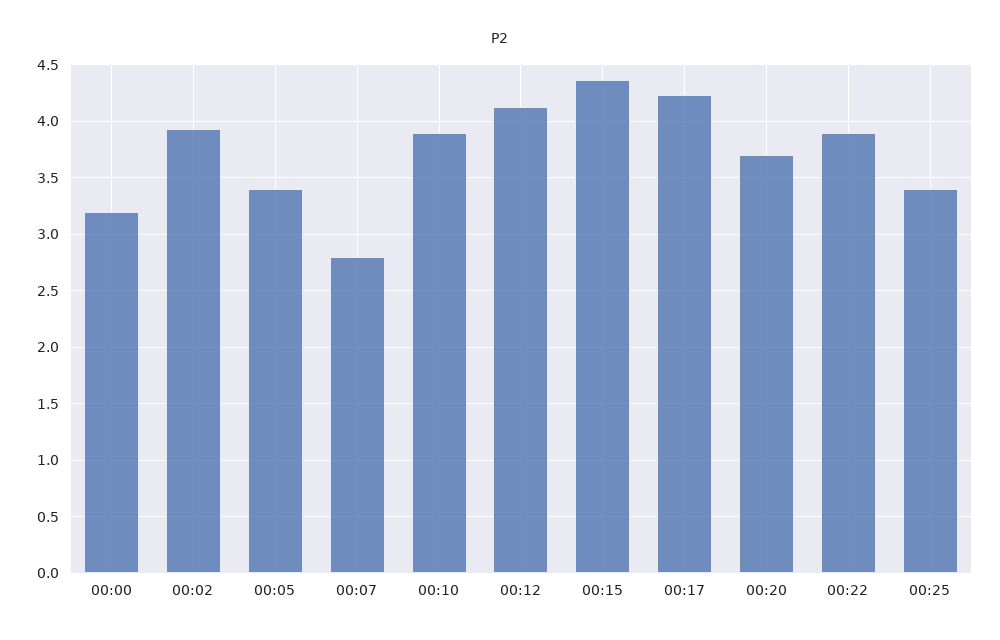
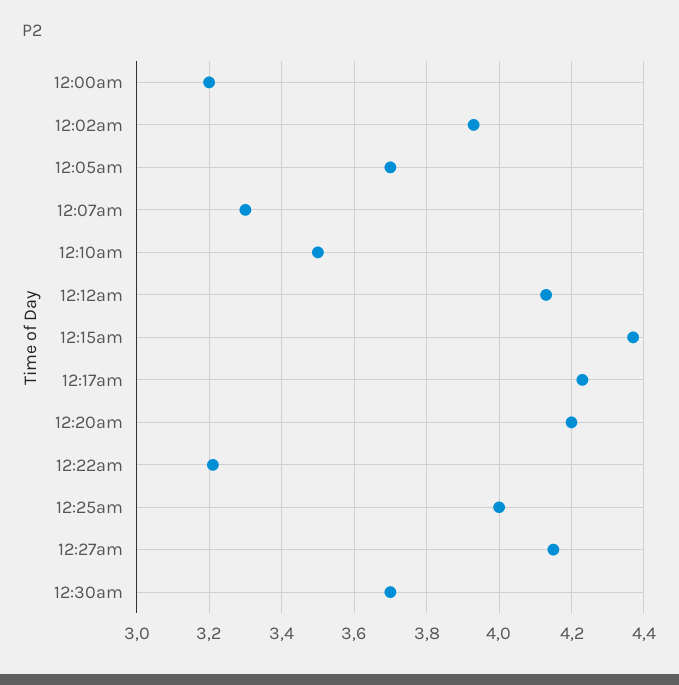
00:05: 3.4 -> 3.7
00:07: 2.8 -> 3.3
00:10: 3.9 -> 3.5
00:20: 3.7 -> 4.2
00:22: 3.9 -> 3.2
00:25: 3.4 -> 4
12:27am: none -> 4.15
12:30am: none -> 3.7

